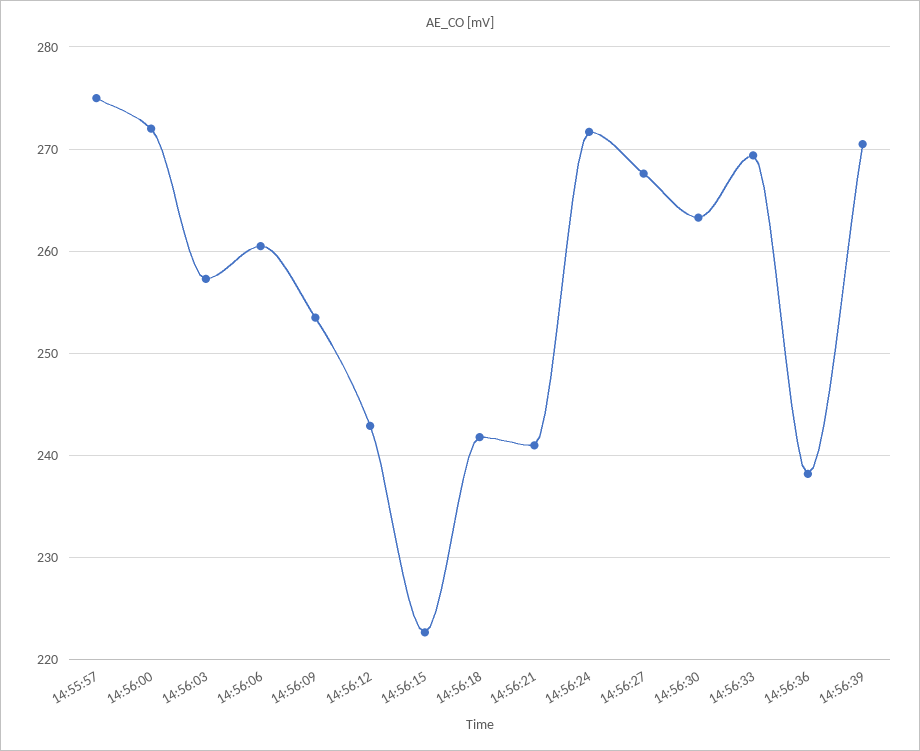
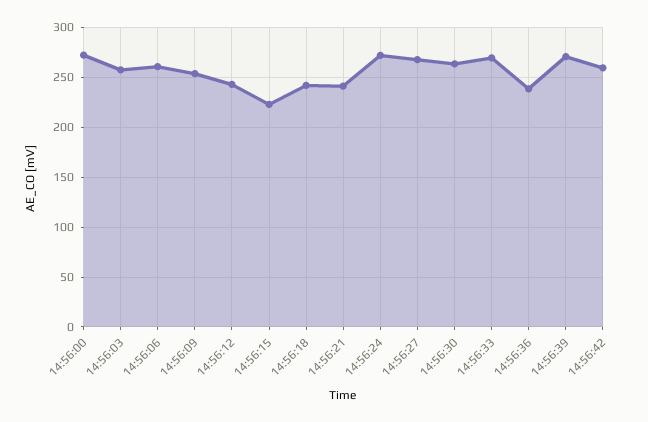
14:55:57: 275 -> none
14:56:42: none -> 260

